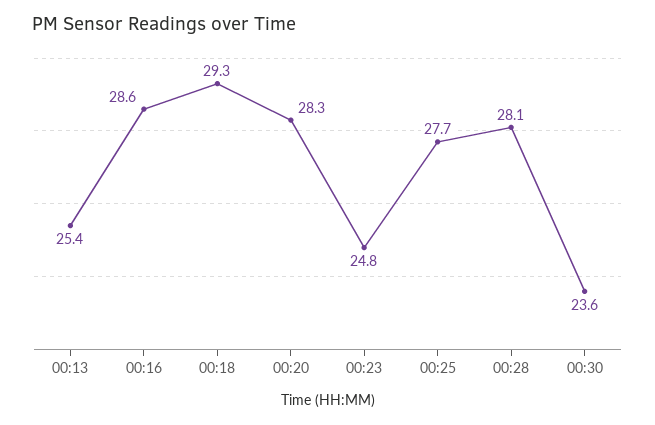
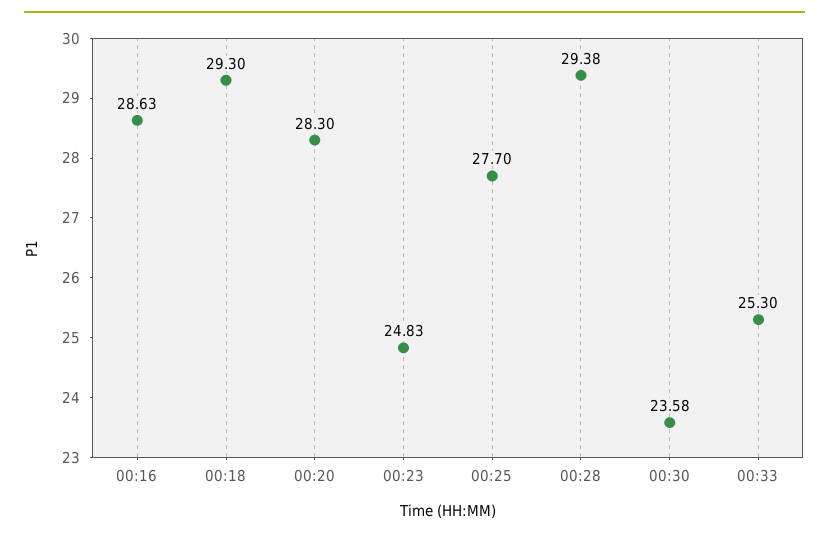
00:13: 25.4 -> none
00:28: 28.1 -> 29.38
00:33: none -> 25.3

